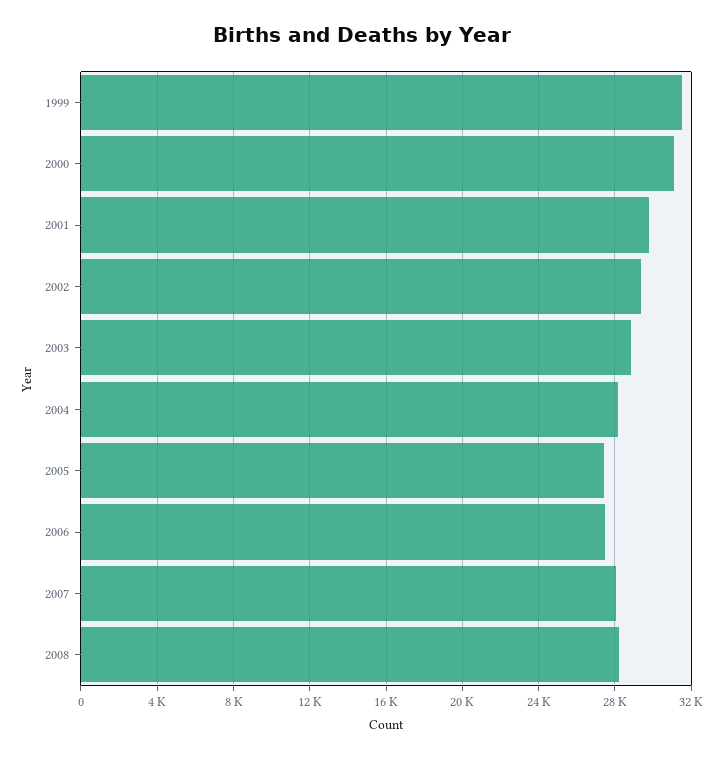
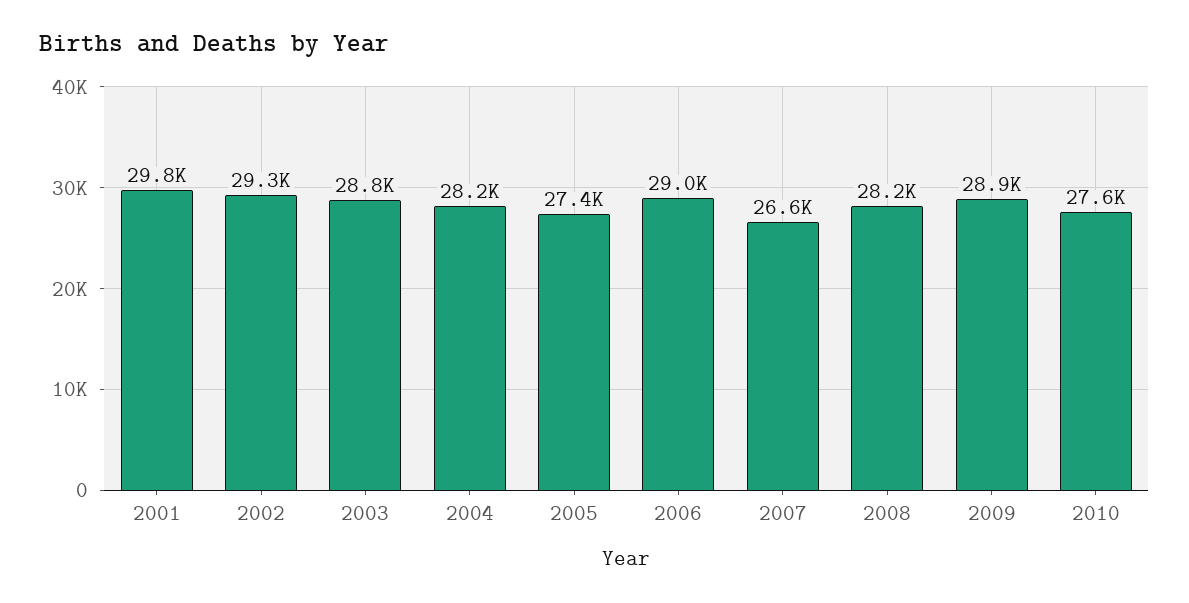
1999: 31500 -> none
2000: 31000 -> none
2006: 27500 -> 29000
2007: 28000 -> 26600
2009: none -> 28900
2010: none -> 27600

